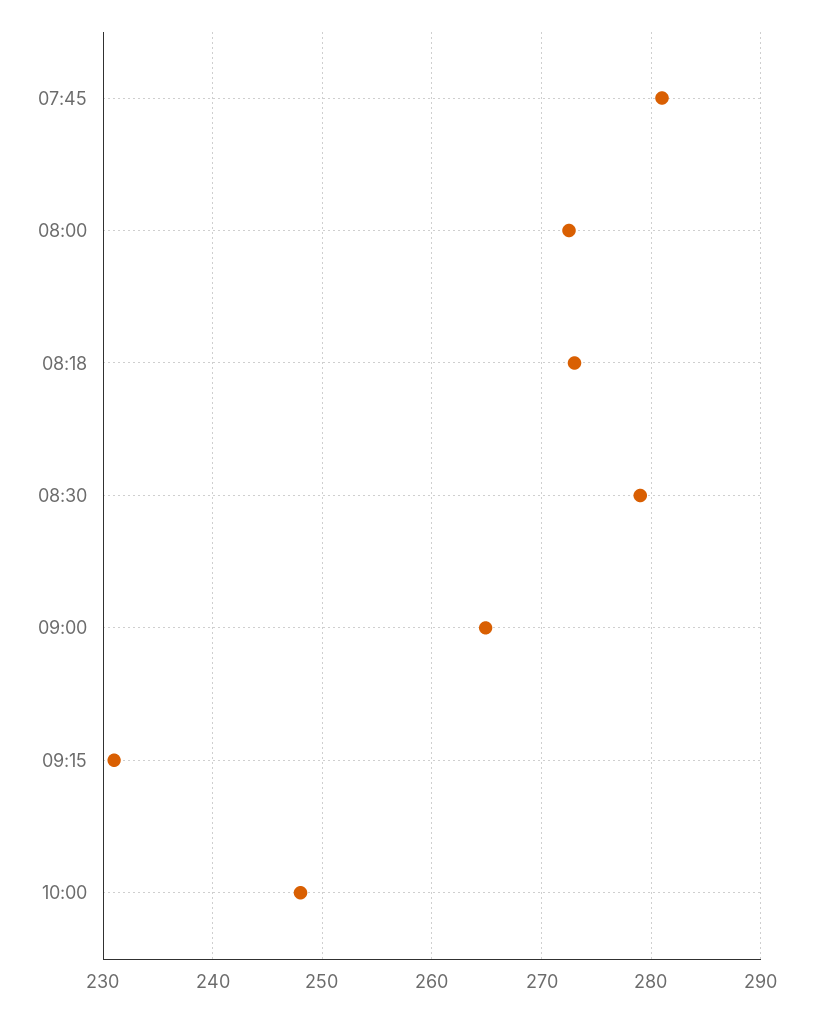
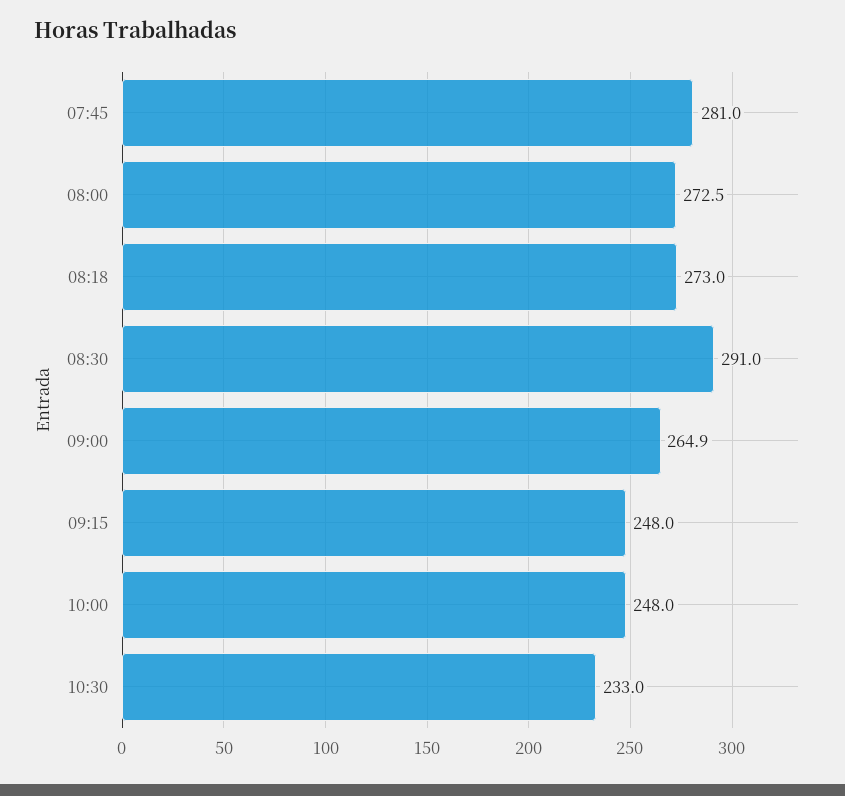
08:30: 279 -> 291
09:15: 231 -> 248
10:30: none -> 233

